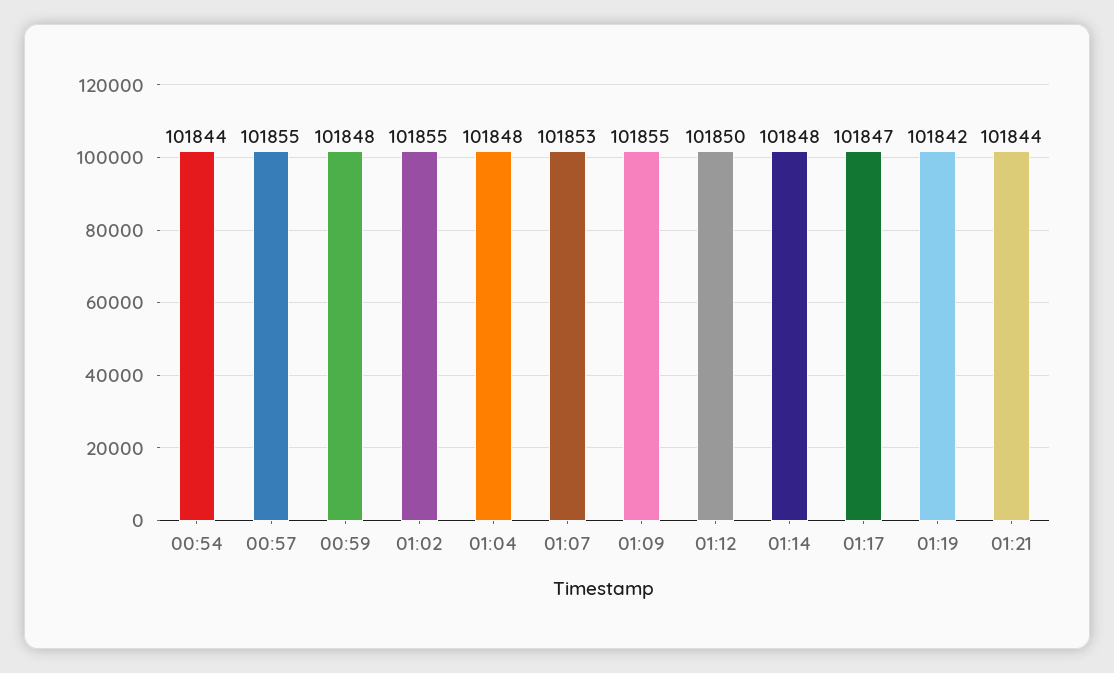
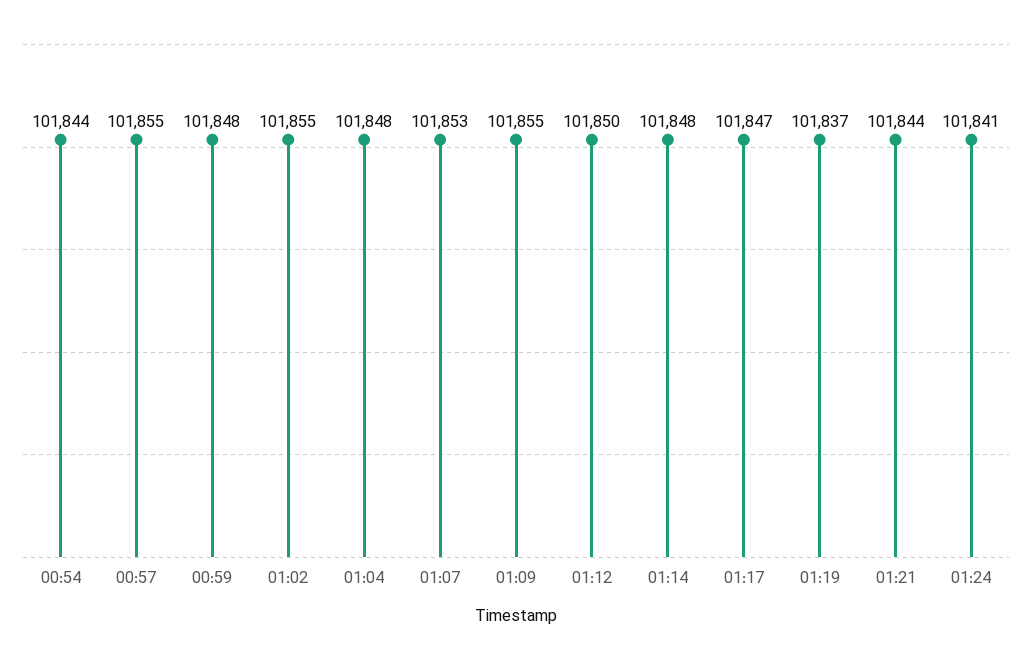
01:19: 101842 -> 101837
01:24: none -> 101841

